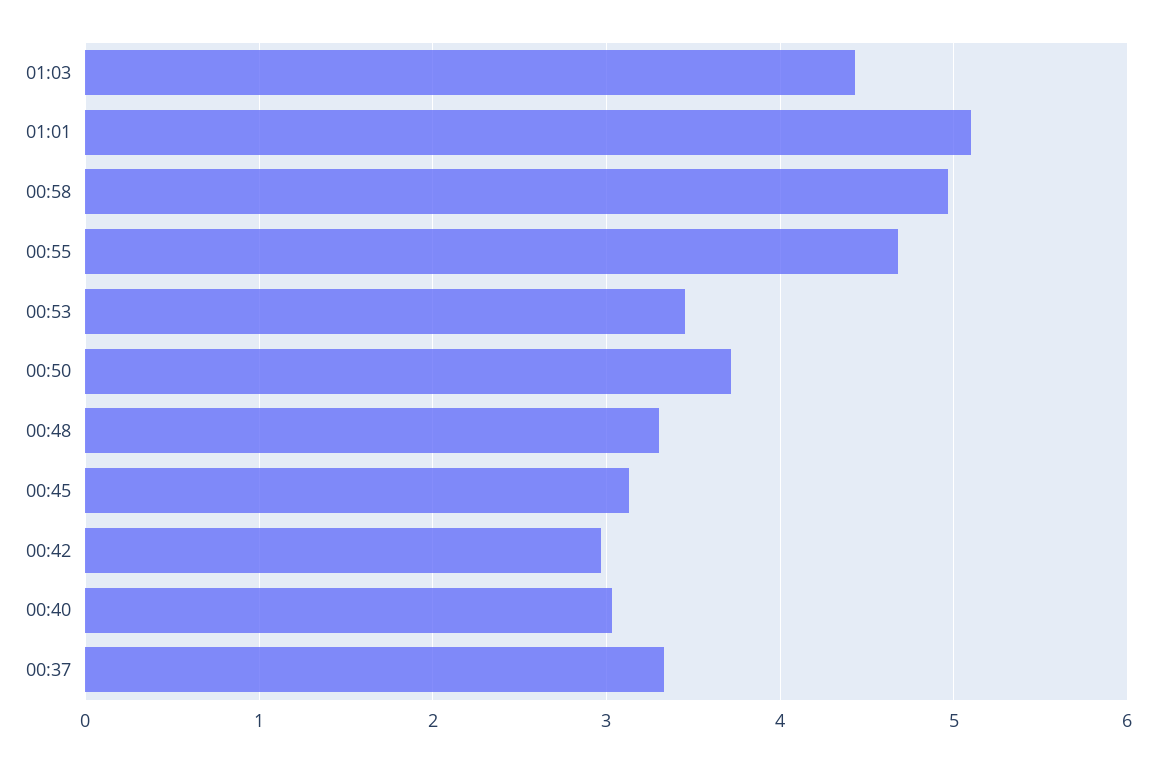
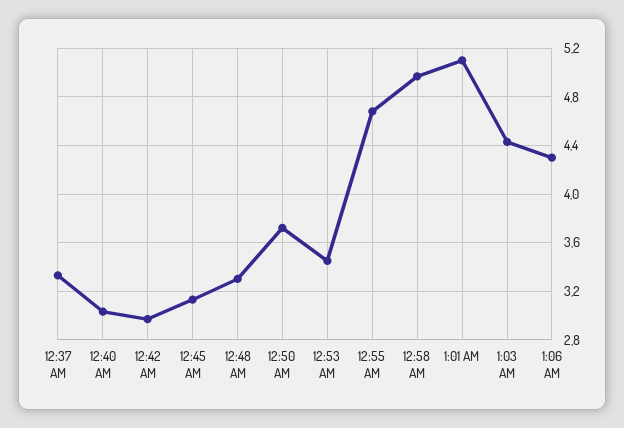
1:06 AM: none -> 4.3

